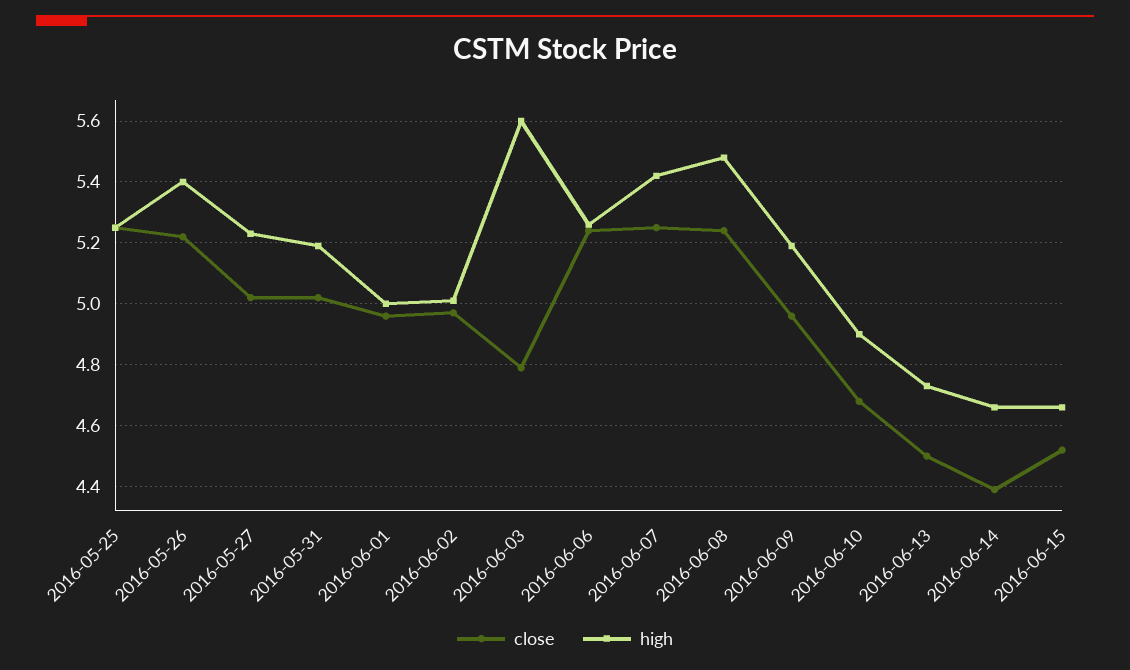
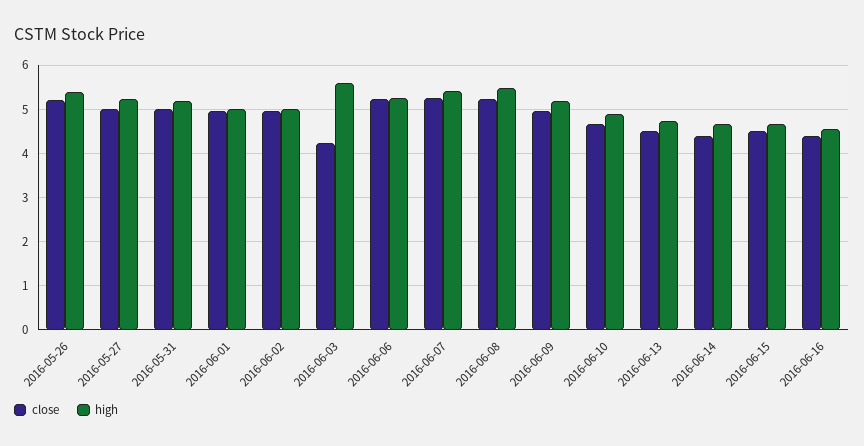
close, 2016-05-25: 5.25 -> none
high, 2016-05-25: 5.25 -> none
close, 2016-06-03: 4.8 -> 4.2
close, 2016-06-16: none -> 4.4
high, 2016-06-16: none -> 4.6

